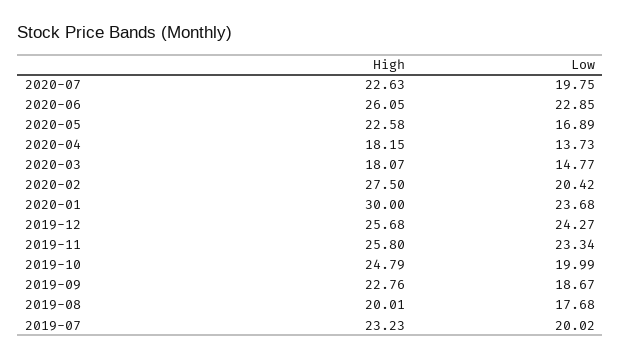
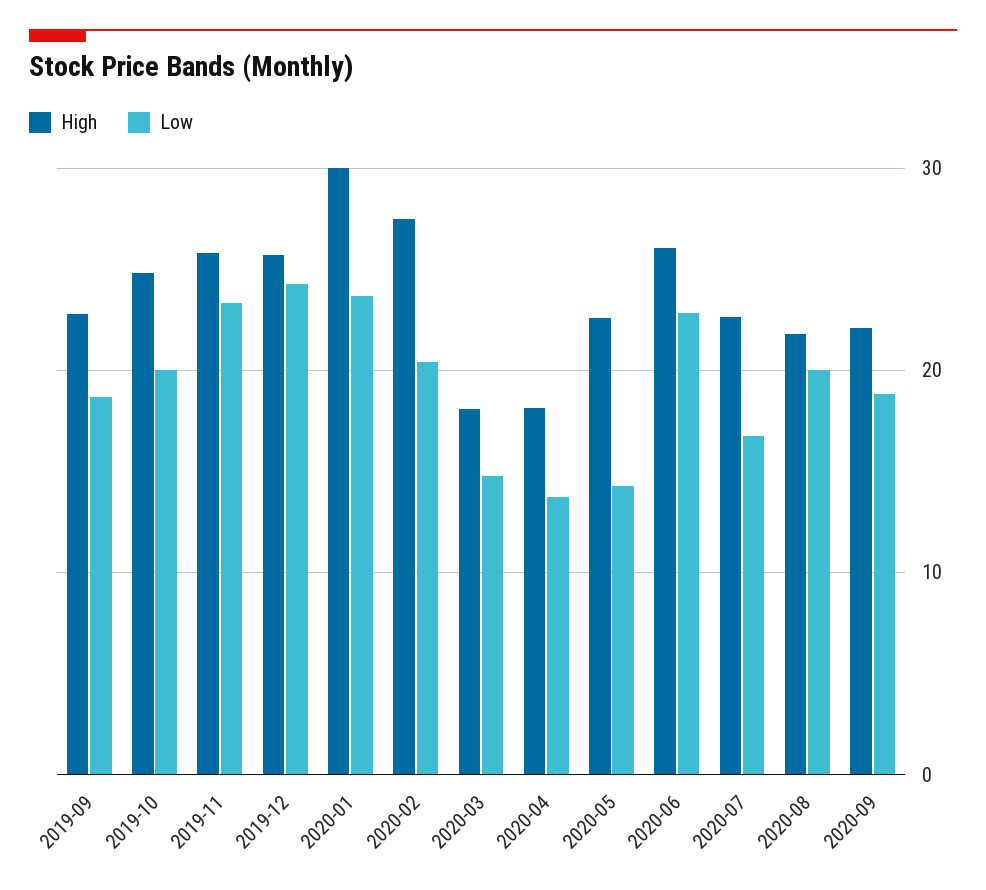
Low, 2020-07: 19.75 -> 17
Low, 2020-05: 16.89 -> 14
High, 2019-08: 20.01 -> none
Low, 2019-08: 17.68 -> none
High, 2019-07: 23.23 -> none
Low, 2019-07: 20.02 -> none
High, 2020-08: none -> 22
Low, 2020-08: none -> 20
High, 2020-09: none -> 22
Low, 2020-09: none -> 19

